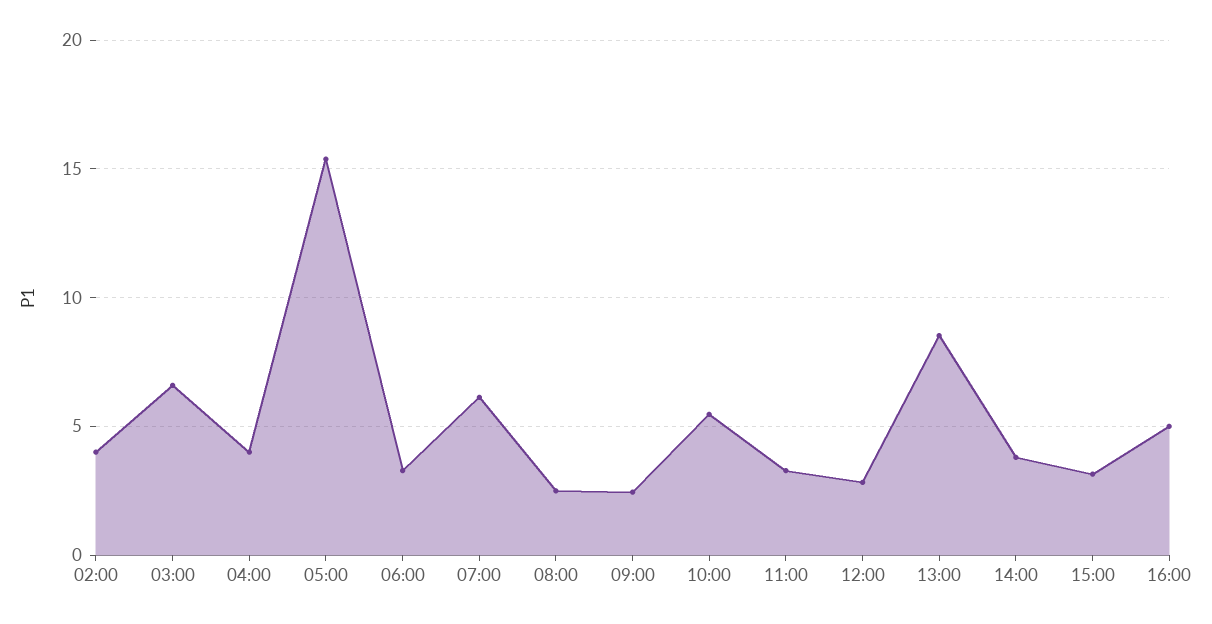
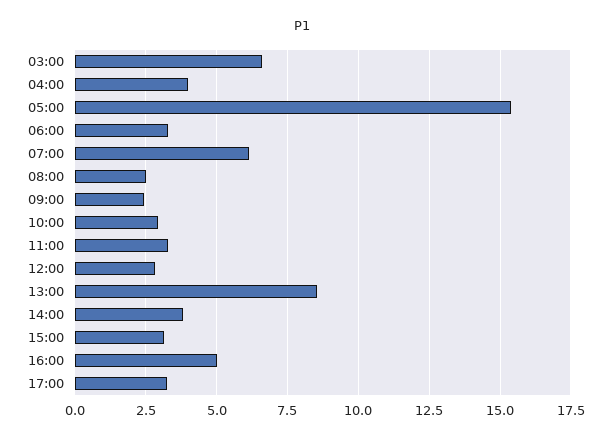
02:00: 4 -> none
10:00: 5.5 -> 3
17:00: none -> 3.25

